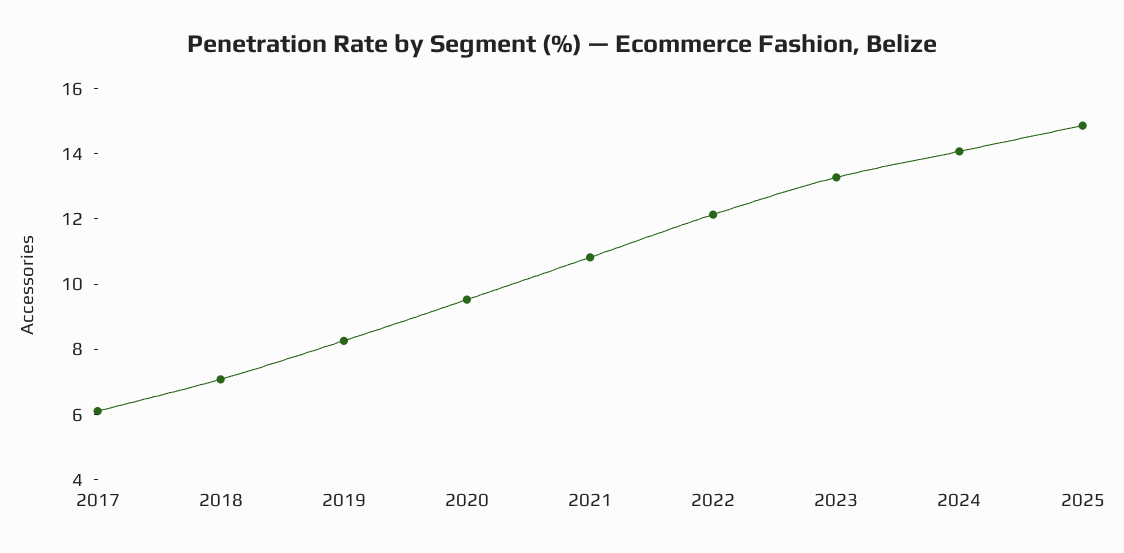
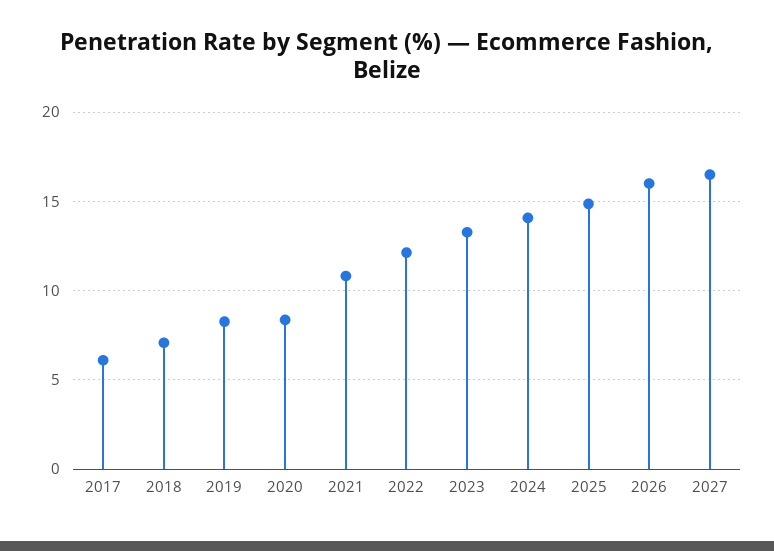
2020: 9.5 -> 8.5
2026: none -> 16
2027: none -> 16.5

